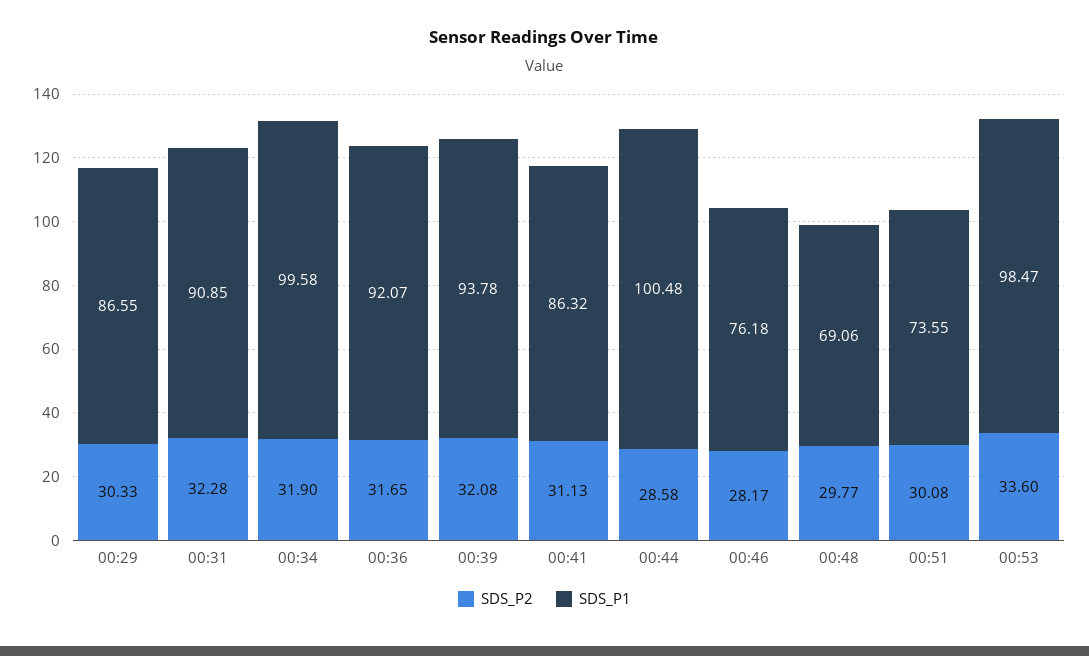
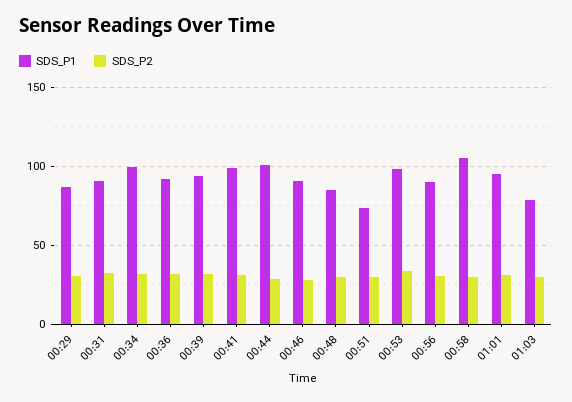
SDS_P1, 00:41: 86.32 -> 100
SDS_P1, 00:46: 76.18 -> 90
SDS_P1, 00:48: 69.06 -> 85
SDS_P1, 00:56: none -> 90
SDS_P2, 00:56: none -> 30
SDS_P1, 00:58: none -> 105
SDS_P2, 00:58: none -> 30
SDS_P1, 01:01: none -> 95
SDS_P2, 01:01: none -> 30
SDS_P1, 01:03: none -> 80
SDS_P2, 01:03: none -> 30

